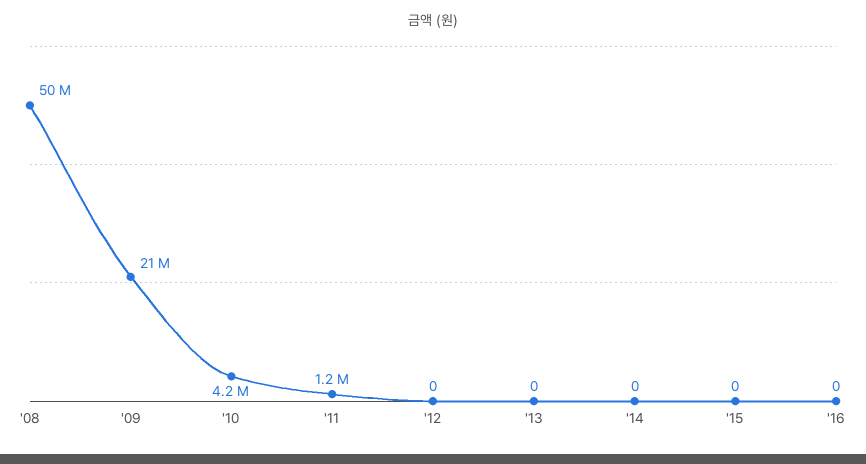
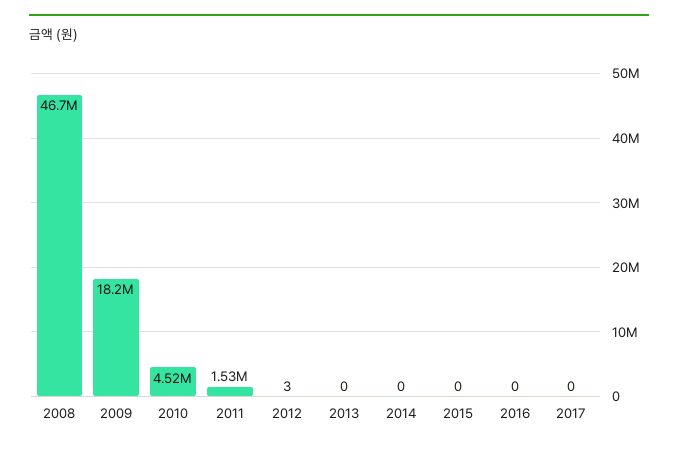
'08: 50000000 -> 46700000
'09: 21000000 -> 18200000
'10: 4200000 -> 4520000
'11: 1200000 -> 1530000
'12: 0 -> 3
2017: none -> 0

